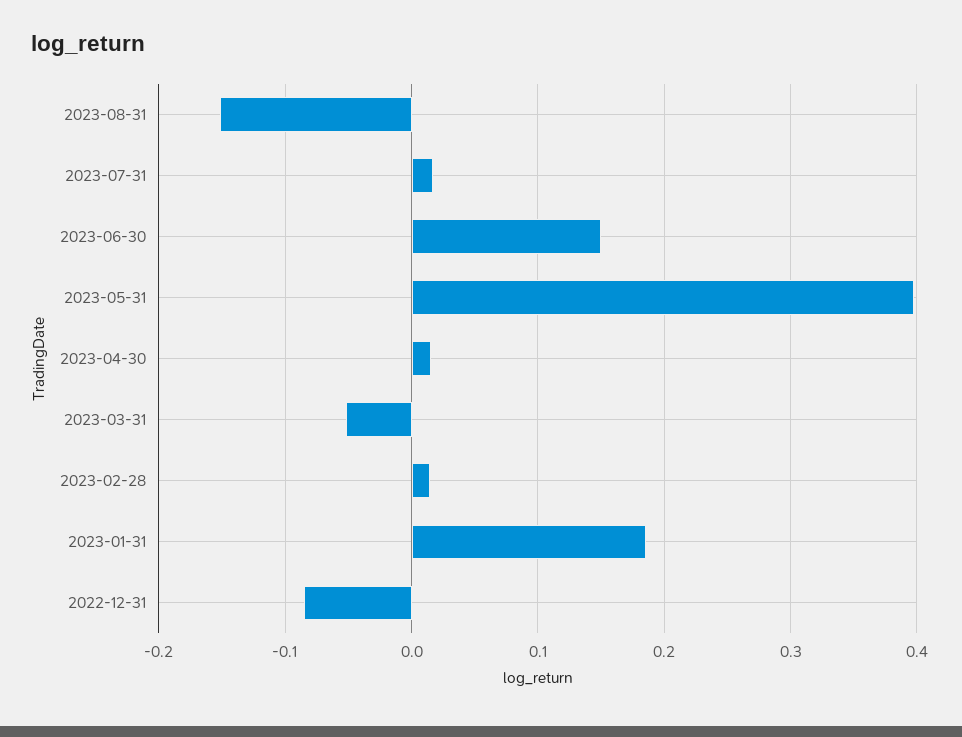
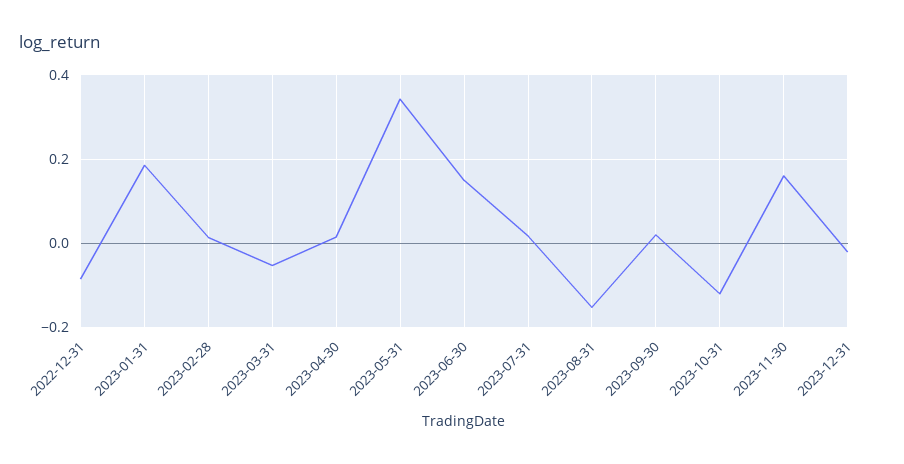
2023-05-31: 0.4 -> 0.34
2023-09-30: none -> 0.02
2023-10-31: none -> -0.12
2023-11-30: none -> 0.16
2023-12-31: none -> -0.02

